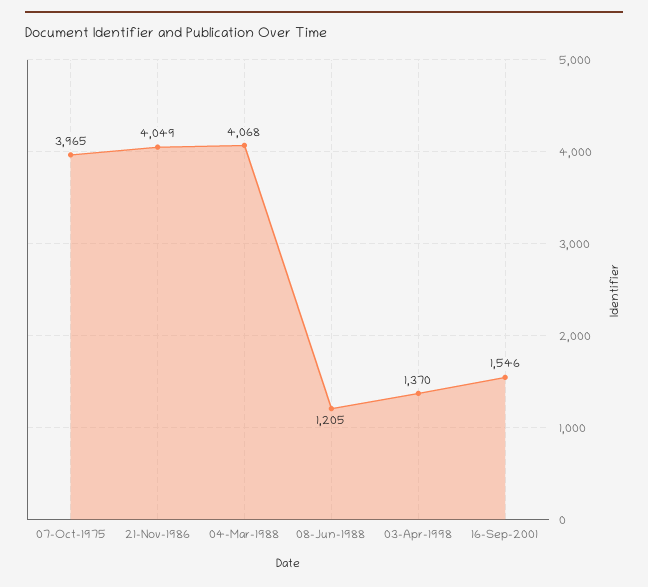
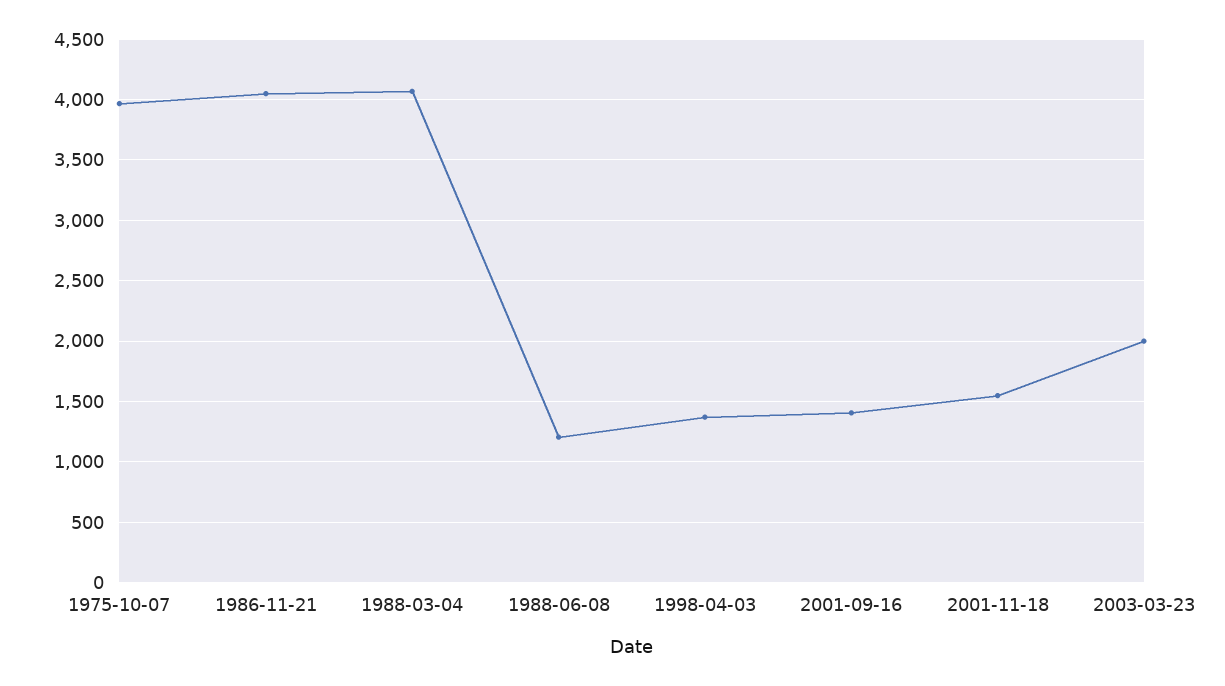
16-Sep-2001: 1546 -> 1400
2001-11-18: none -> 1550
2003-03-23: none -> 2000

